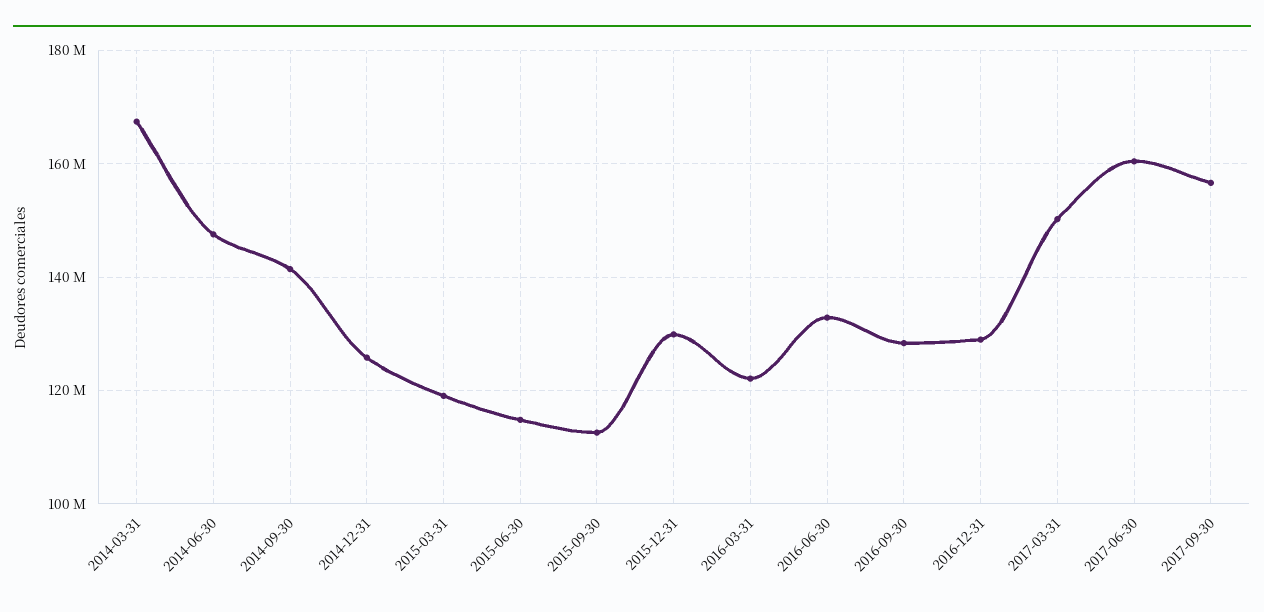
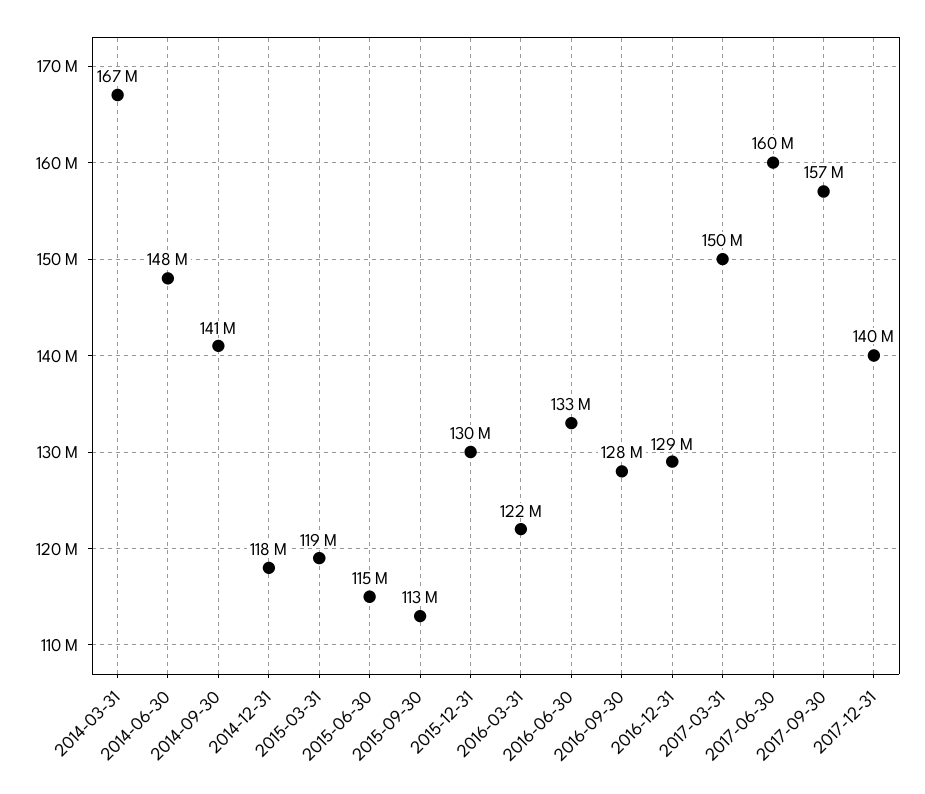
2014-12-31: 126000000 -> 118000000
2017-12-31: none -> 140000000

